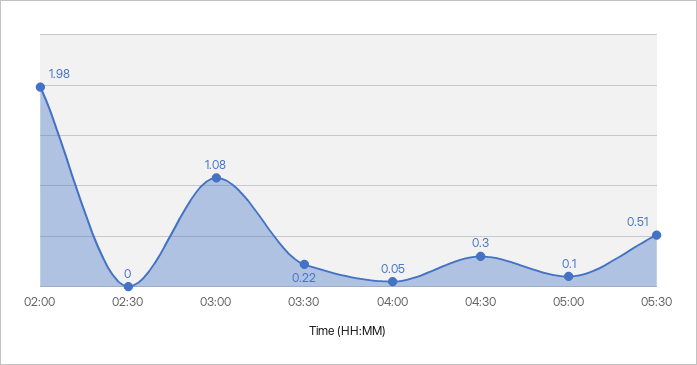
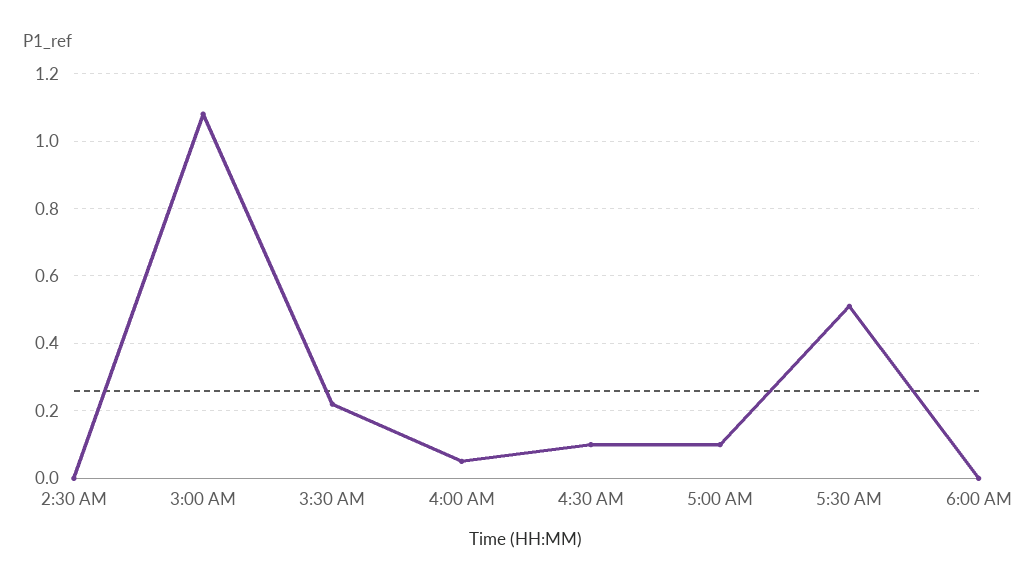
02:00: 1.98 -> none
04:30: 0.3 -> 0.1
6:00 AM: none -> 0

